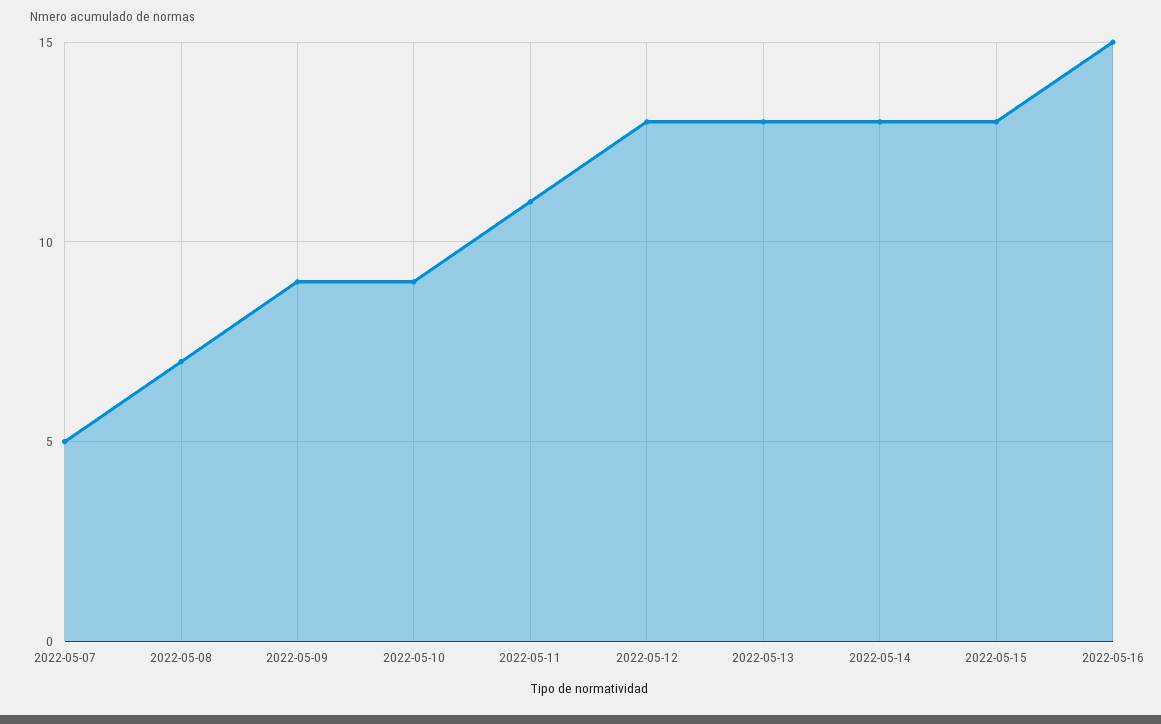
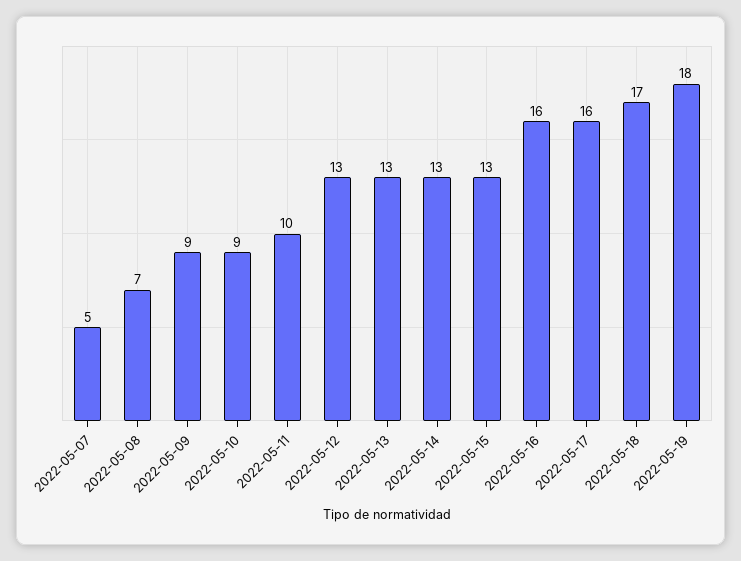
2022-05-11: 11 -> 10
2022-05-16: 15 -> 16
2022-05-17: none -> 16
2022-05-18: none -> 17
2022-05-19: none -> 18

